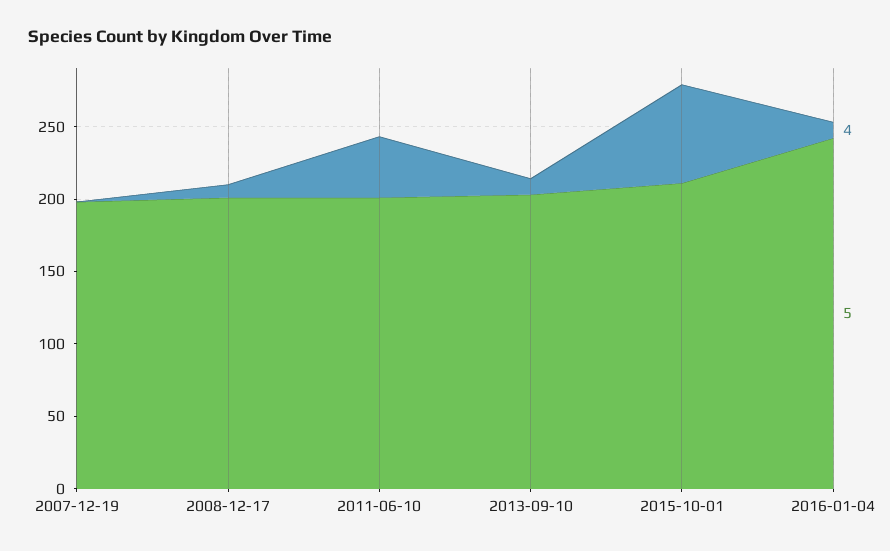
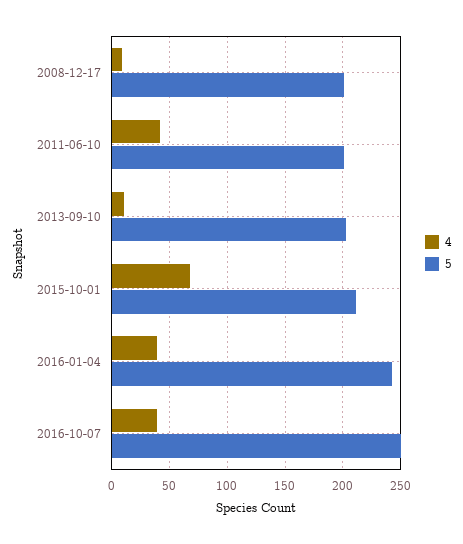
4, 2007-12-19: 0 -> none
5, 2007-12-19: 200 -> none
4, 2016-01-04: 10 -> 40
4, 2016-10-07: none -> 40
5, 2016-10-07: none -> 250

